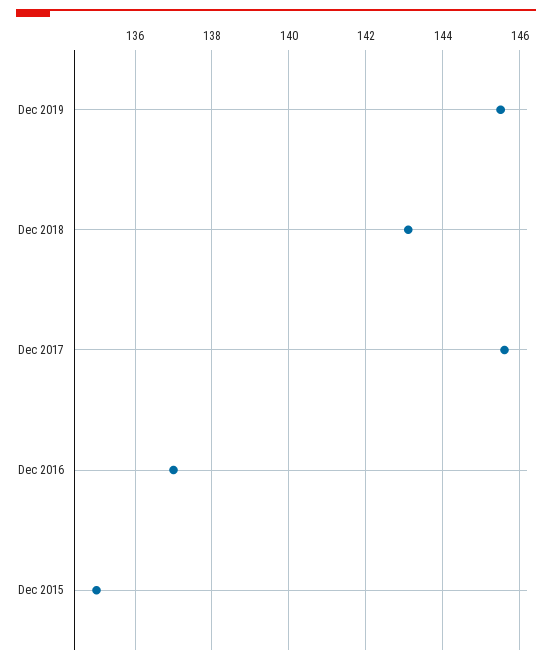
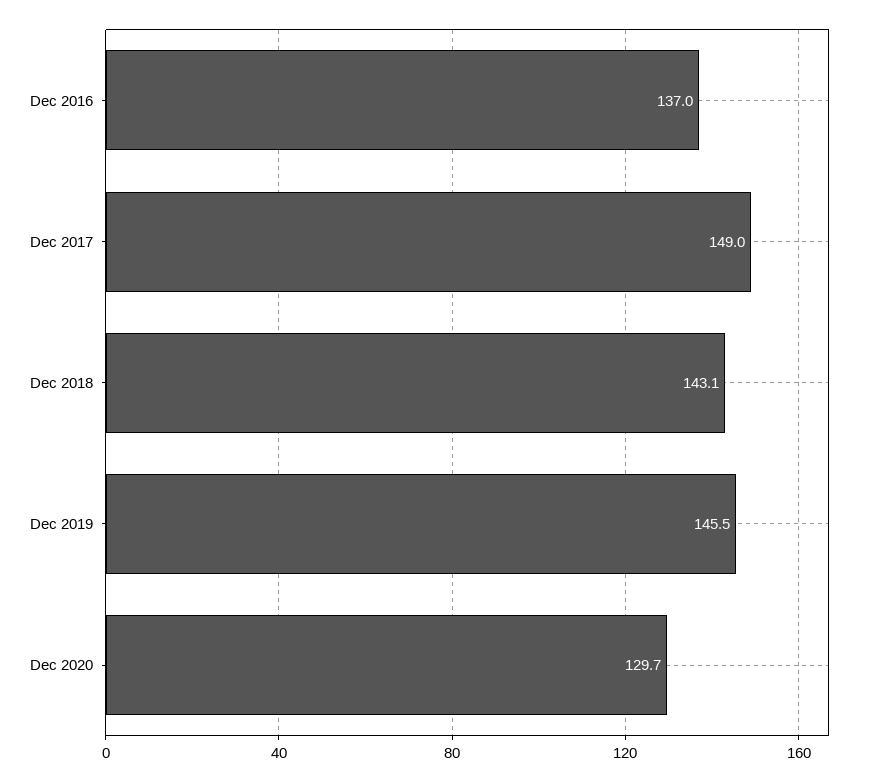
Dec 2017: 145.5 -> 149
Dec 2015: 135 -> none
Dec 2020: none -> 129.7

